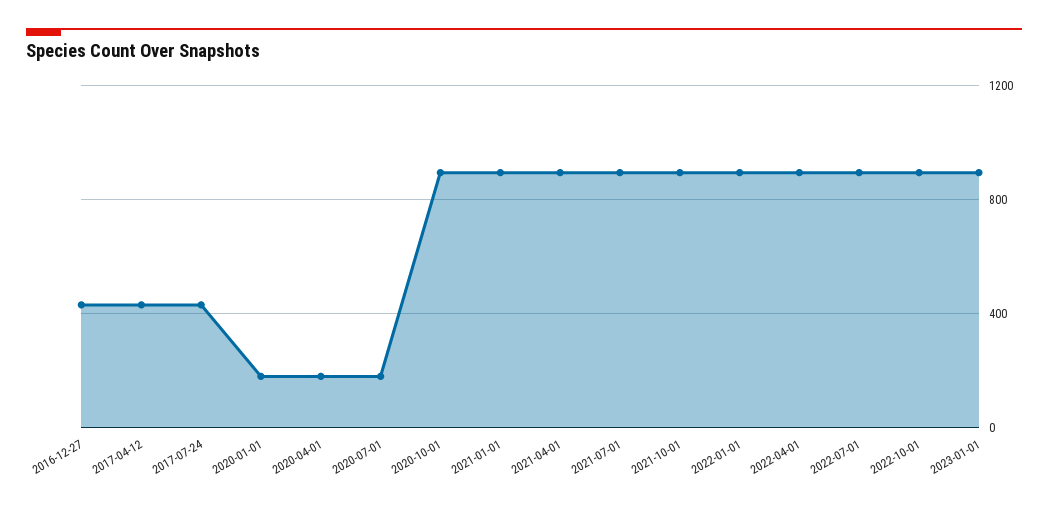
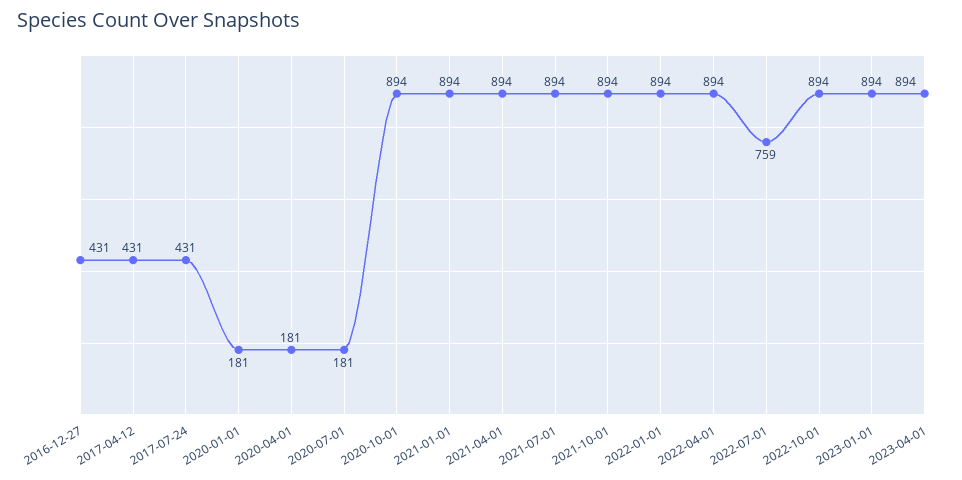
2022-07-01: 900 -> 759
2023-04-01: none -> 894

